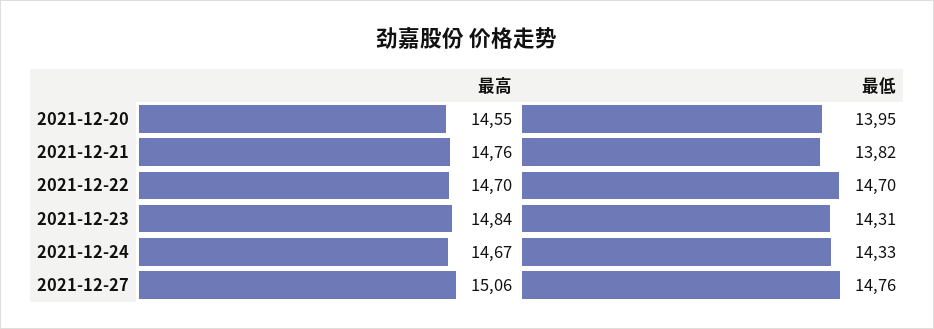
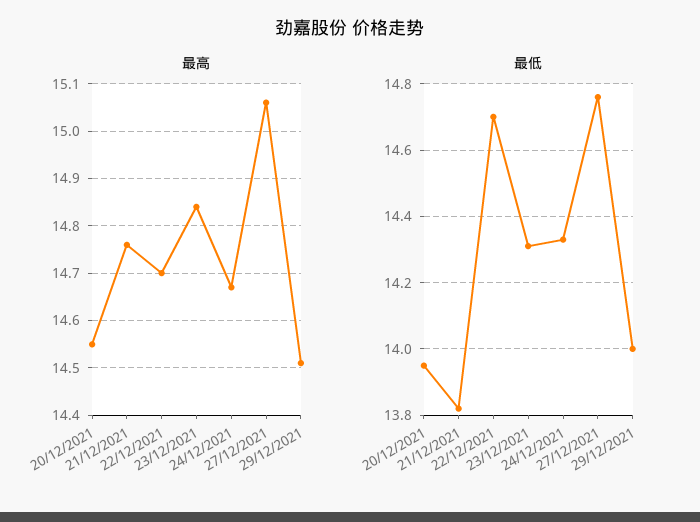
最高, 29/12/2021: none -> 14.5
最低, 29/12/2021: none -> 14

